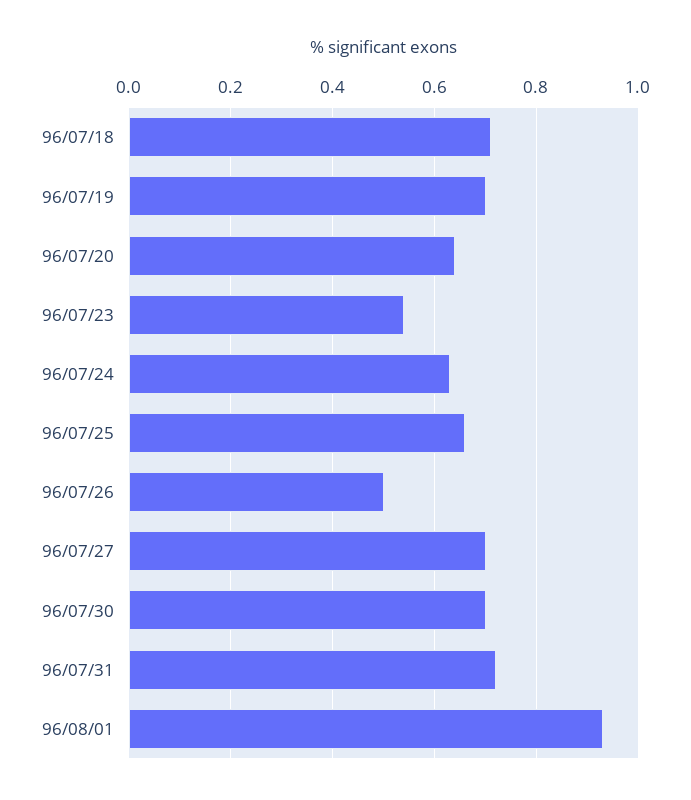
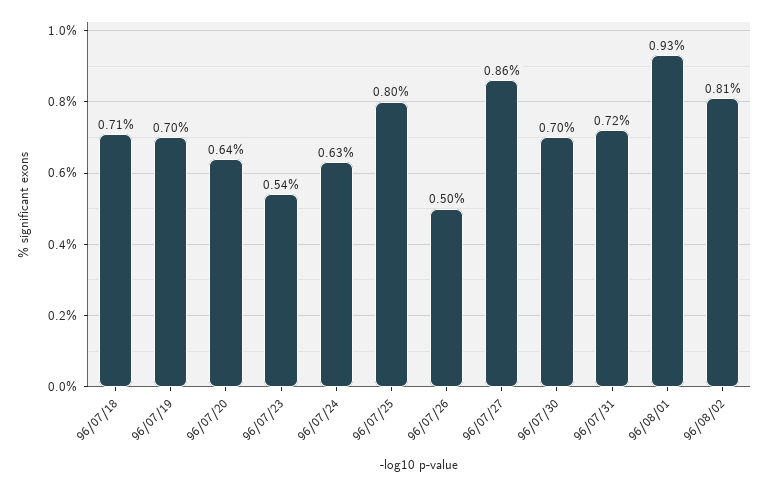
96/07/25: 0.65 -> 0.8
96/07/27: 0.7 -> 0.86
96/08/02: none -> 0.81

